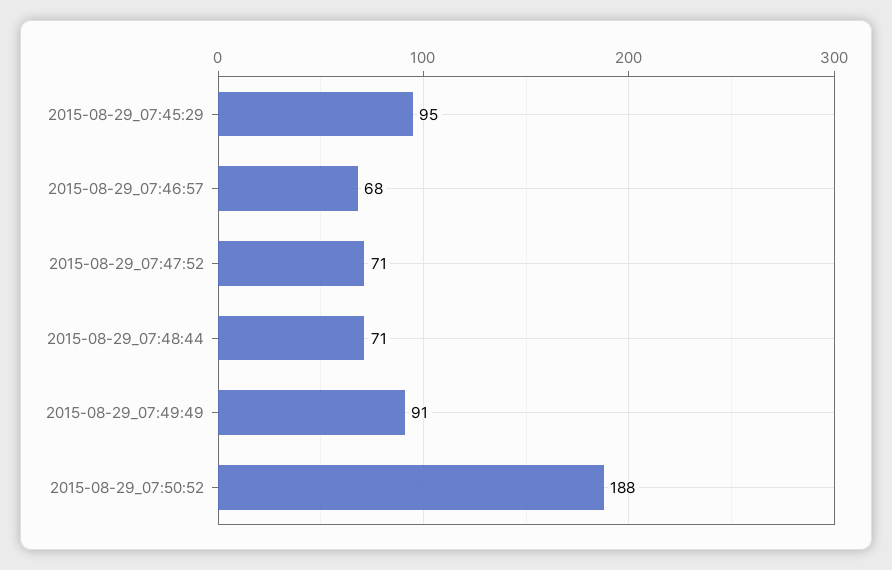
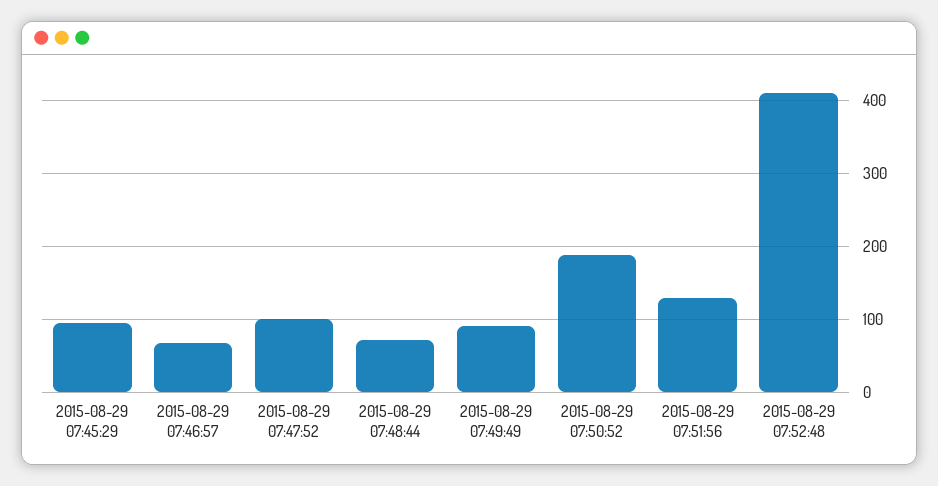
2015-08-29_07:47:52: 71 -> 100
2015-08-29 07:51:56: none -> 130
2015-08-29 07:52:48: none -> 410

